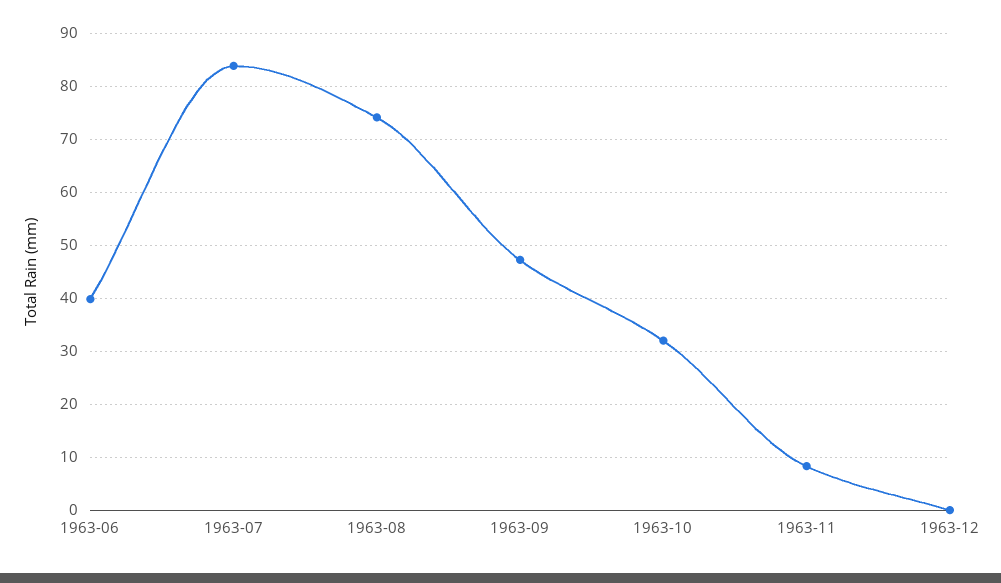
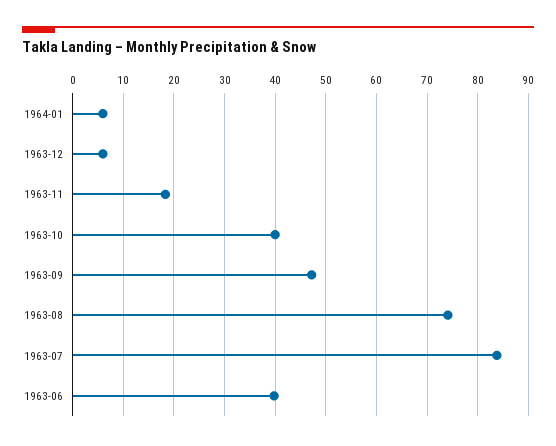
1963-10: 32 -> 40
1963-11: 8 -> 18
1963-12: 0 -> 6
1964-01: none -> 6

